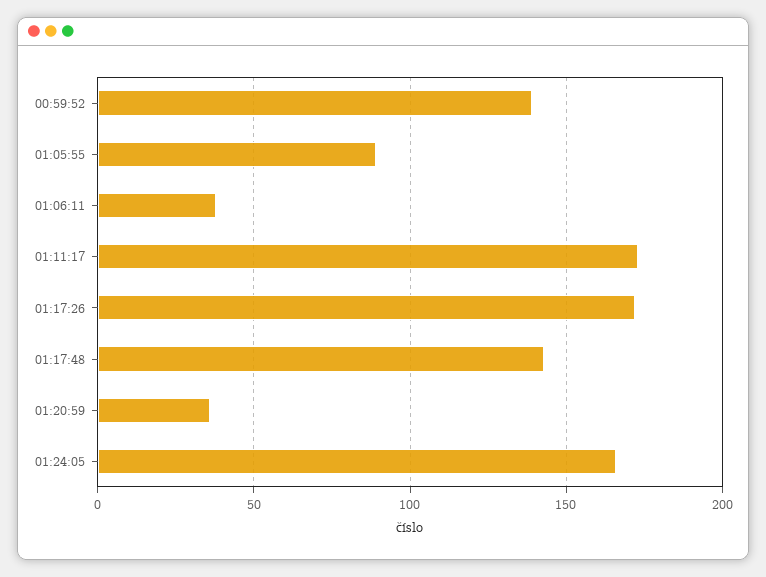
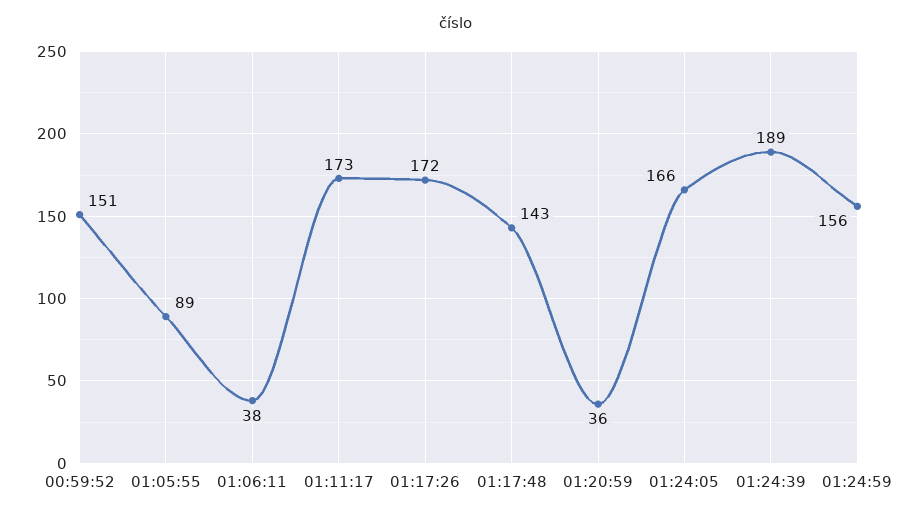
00:59:52: 140 -> 151
01:24:39: none -> 189
01:24:59: none -> 156

